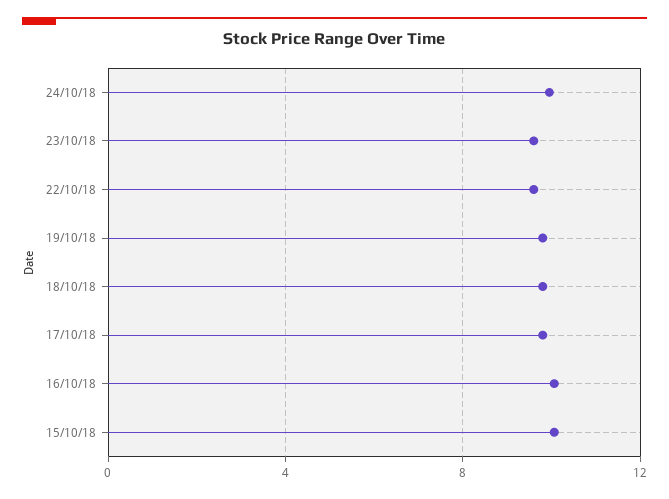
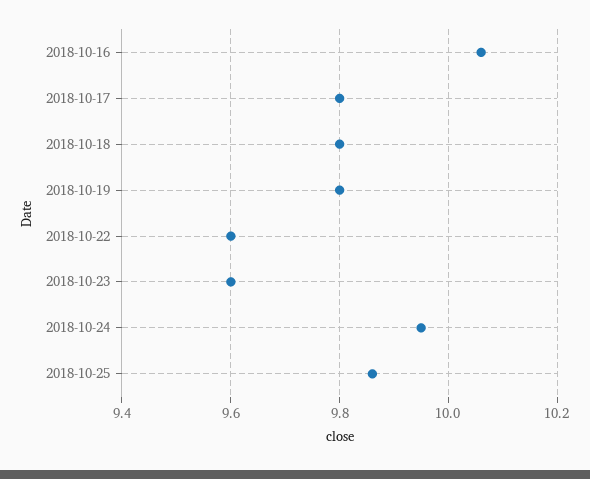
15/10/18: 10 -> none
2018-10-25: none -> 9.85

